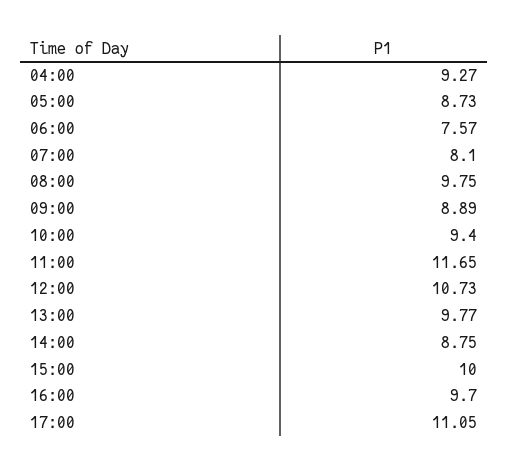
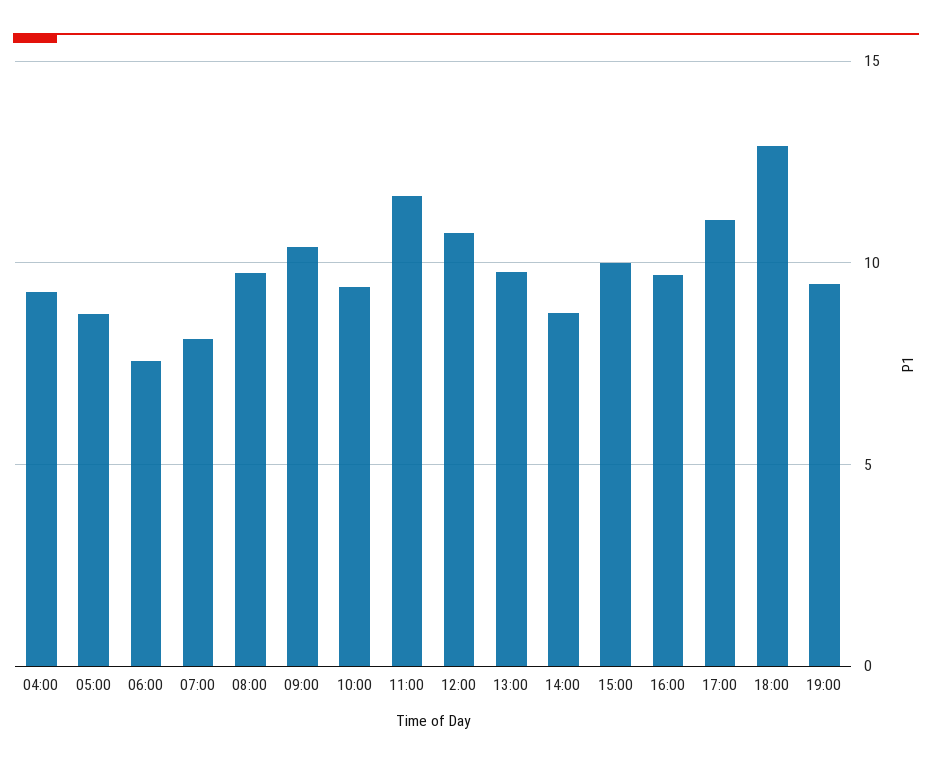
09:00: 8.89 -> 10.5
18:00: none -> 13
19:00: none -> 9.5

